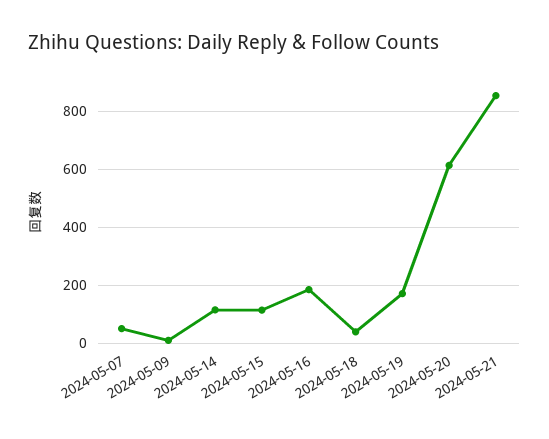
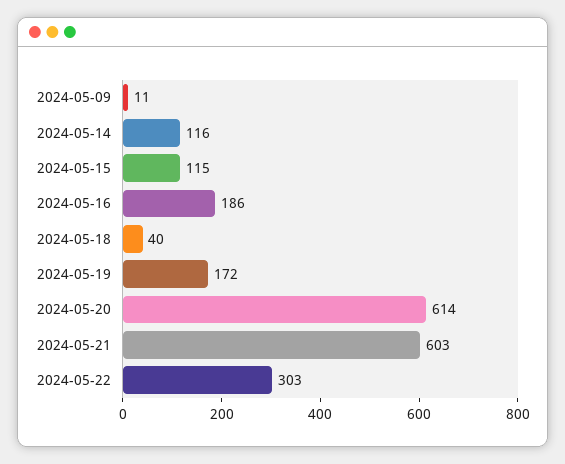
2024-05-07: 50 -> none
2024-05-21: 850 -> 603
2024-05-22: none -> 303

